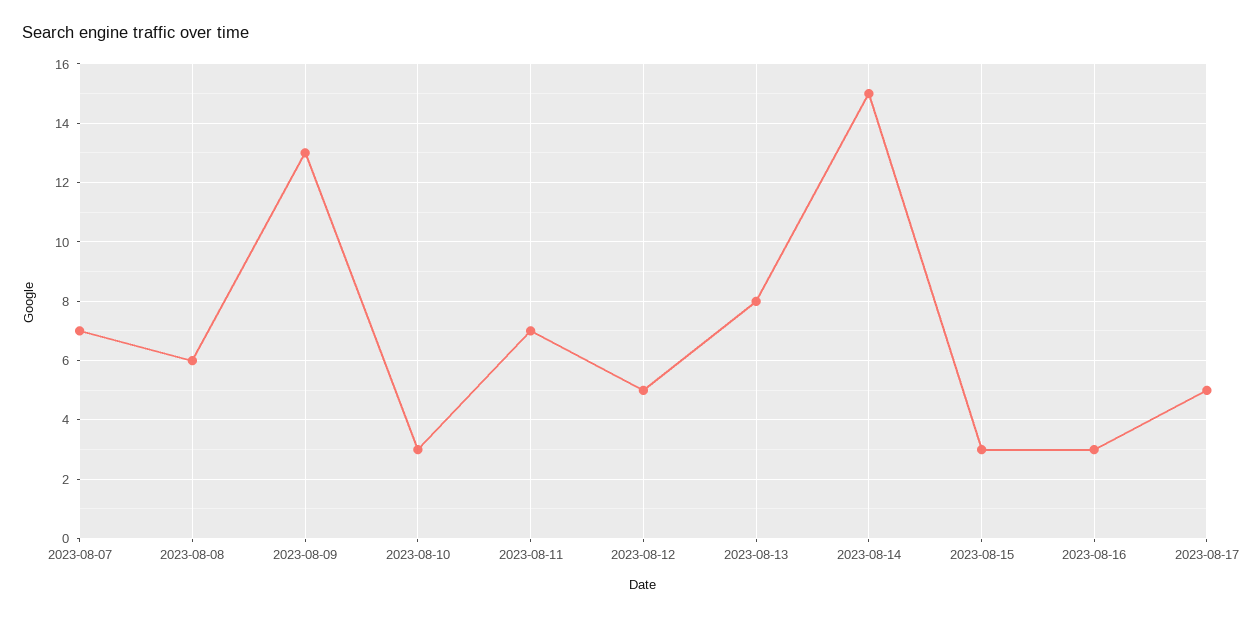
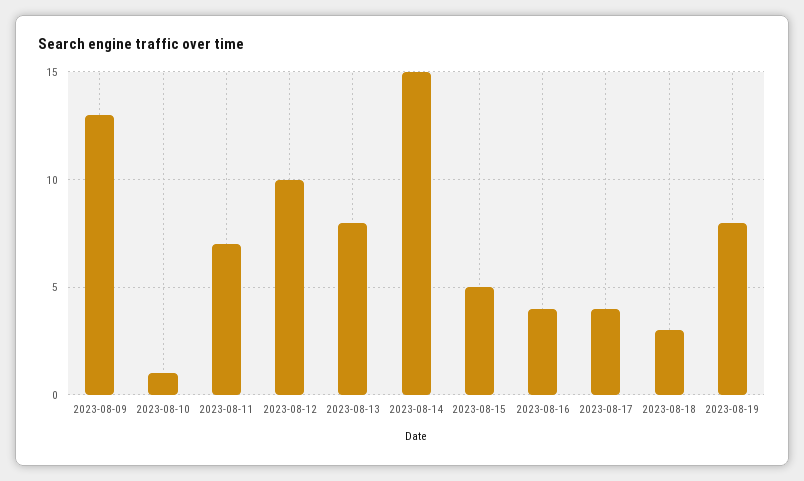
2023-08-07: 7 -> none
2023-08-08: 6 -> none
2023-08-10: 3 -> 1
2023-08-12: 5 -> 10
2023-08-15: 3 -> 5
2023-08-16: 3 -> 4
2023-08-17: 5 -> 4
2023-08-18: none -> 3
2023-08-19: none -> 8

